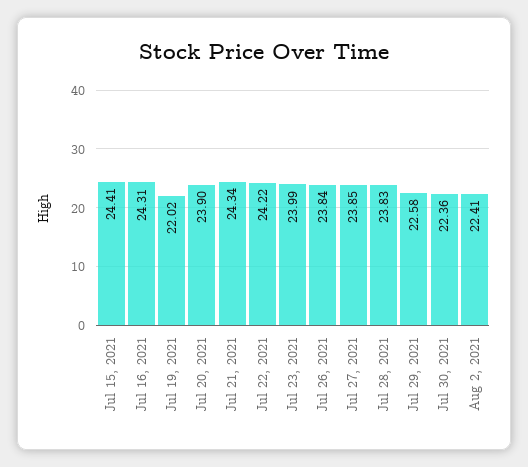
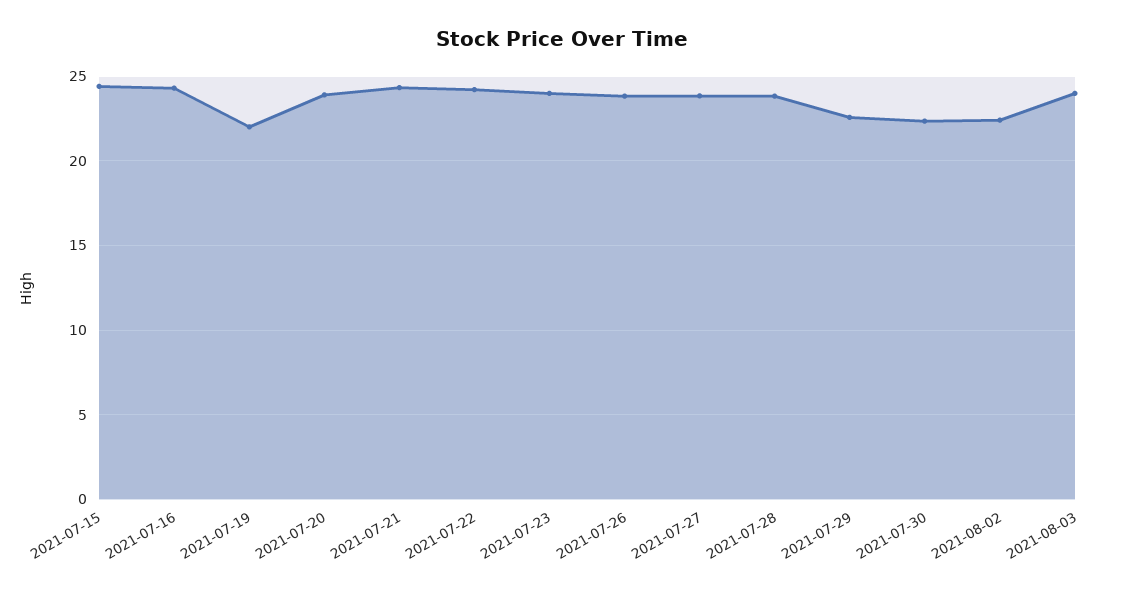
2021-08-03: none -> 24

